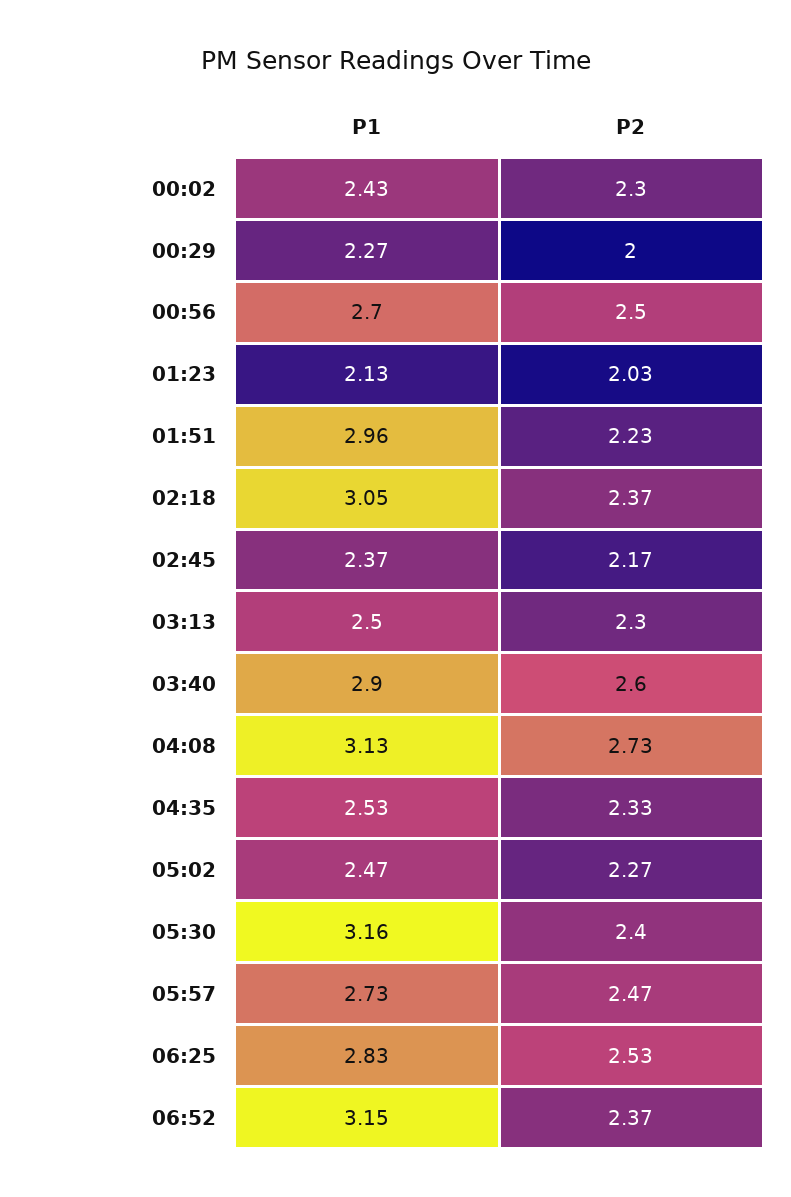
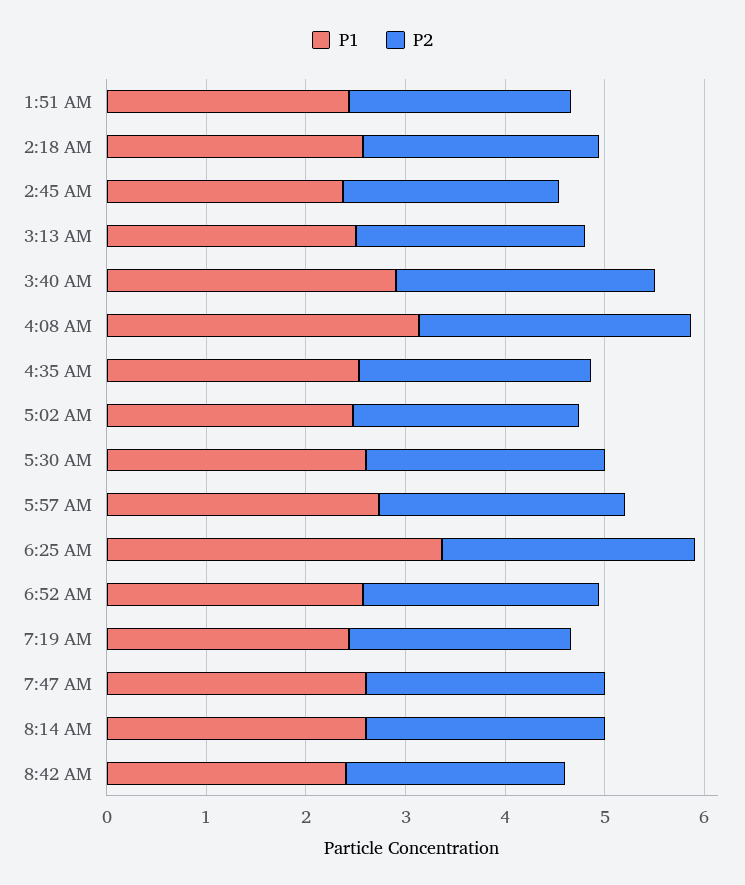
P1, 00:02: 2.43 -> none
P2, 00:02: 2.3 -> none
P1, 00:29: 2.27 -> none
P2, 00:29: 2 -> none
P1, 00:56: 2.7 -> none
P2, 00:56: 2.5 -> none
P1, 01:23: 2.13 -> none
P2, 01:23: 2.03 -> none
P1, 01:51: 2.96 -> 2.4
P1, 02:18: 3.05 -> 2.6
P1, 05:30: 3.16 -> 2.6
P1, 06:25: 2.83 -> 3.4
P1, 06:52: 3.15 -> 2.6
P1, 7:19 AM: none -> 2.4
P2, 7:19 AM: none -> 2.2
P1, 7:47 AM: none -> 2.6
P2, 7:47 AM: none -> 2.4
P1, 8:14 AM: none -> 2.6
P2, 8:14 AM: none -> 2.4
P1, 8:42 AM: none -> 2.4
P2, 8:42 AM: none -> 2.2

